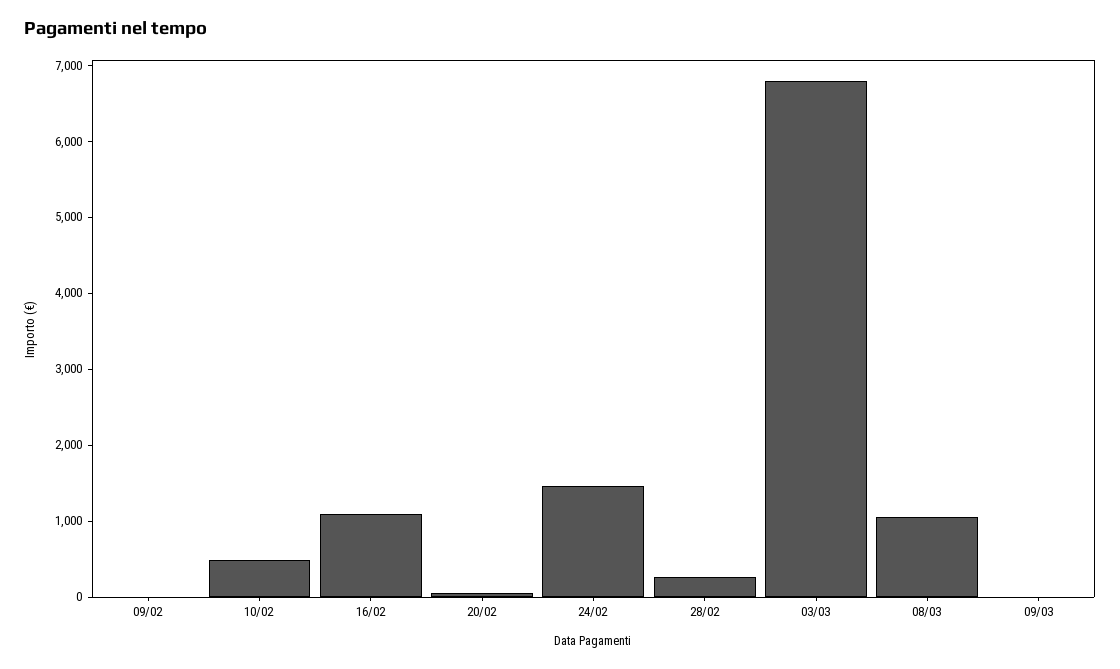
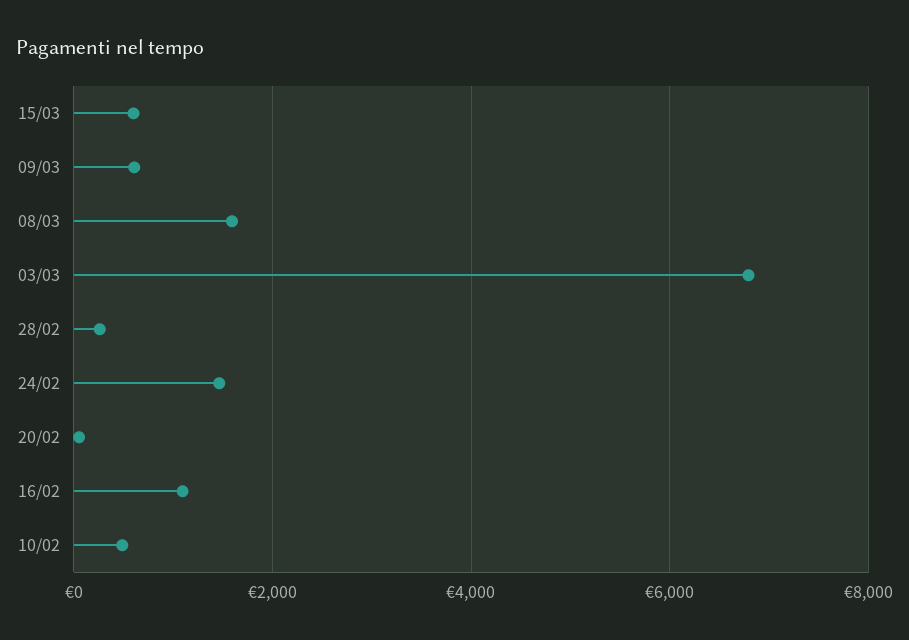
09/02: 0 -> none
08/03: 1000 -> 1600
09/03: 0 -> 600
15/03: none -> 600

